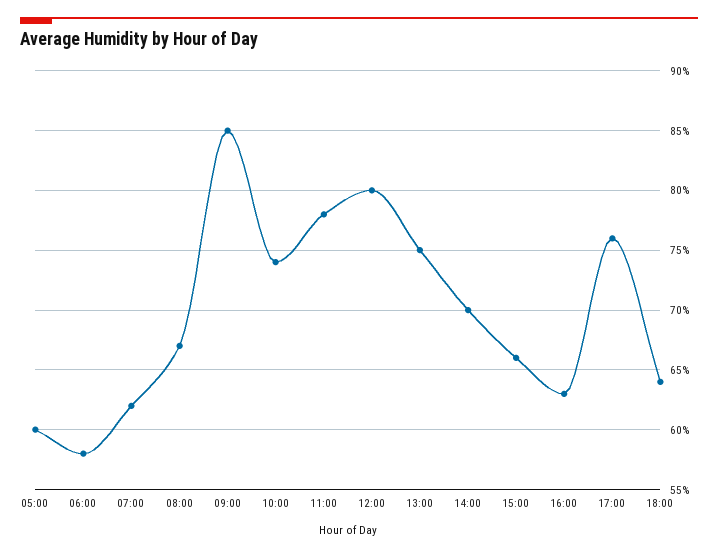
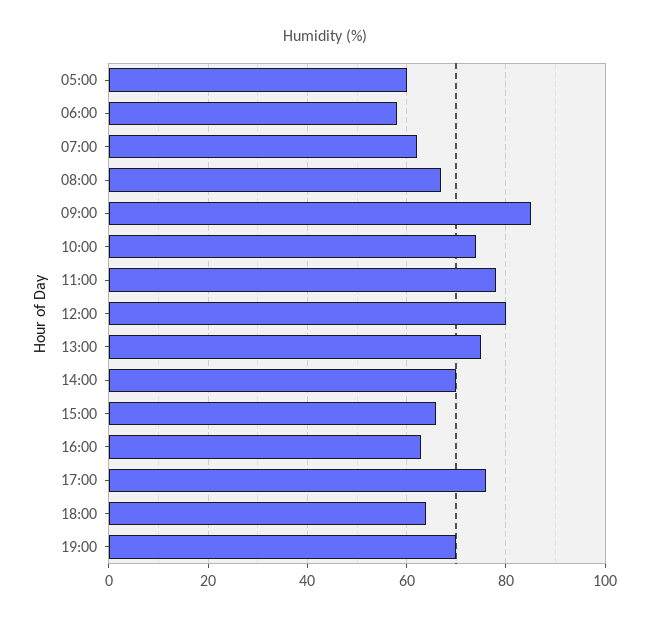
19:00: none -> 70

